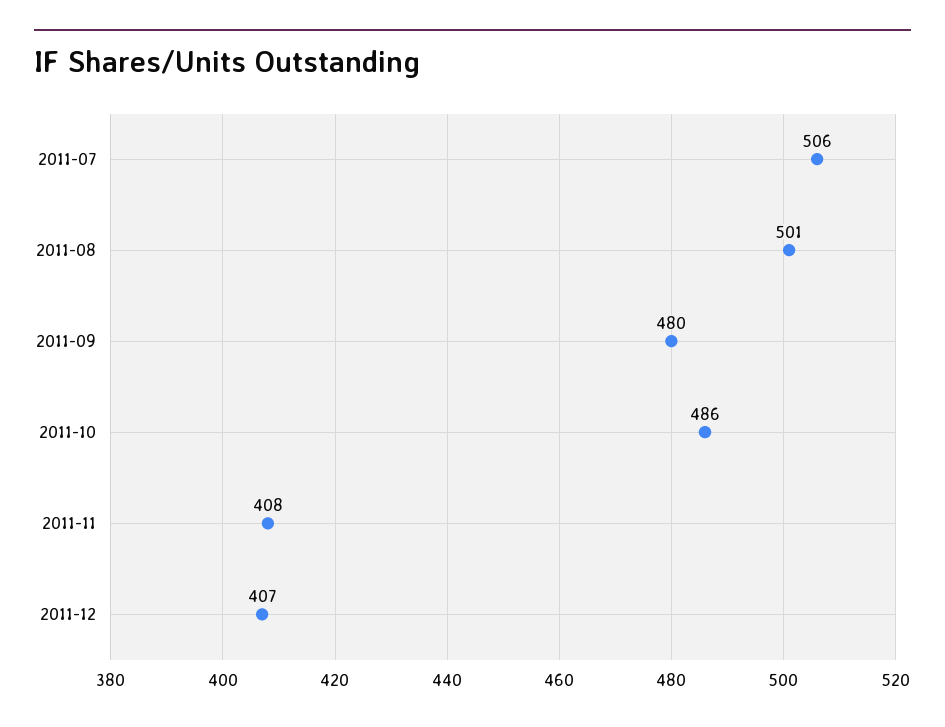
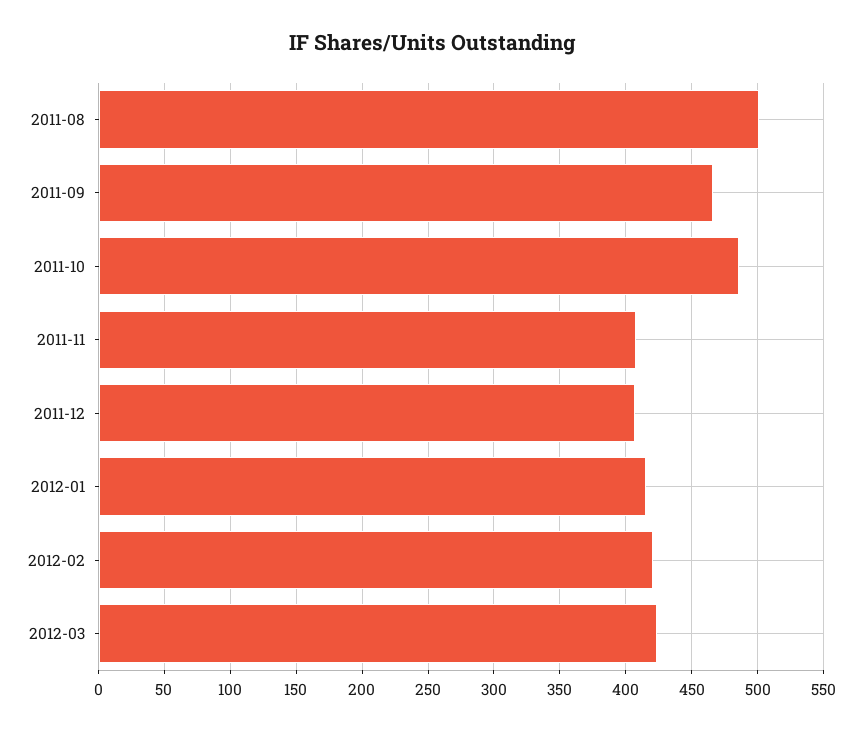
2011-07: 506 -> none
2011-09: 480 -> 465
2012-01: none -> 415
2012-02: none -> 420
2012-03: none -> 425

